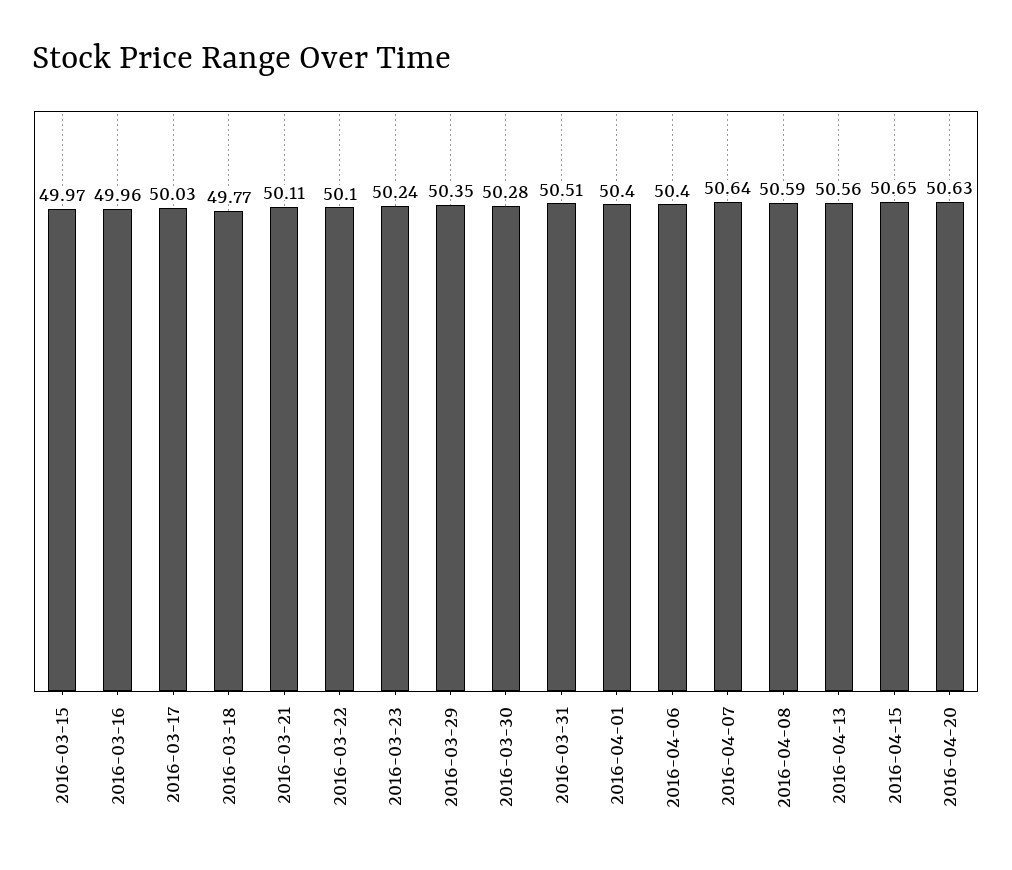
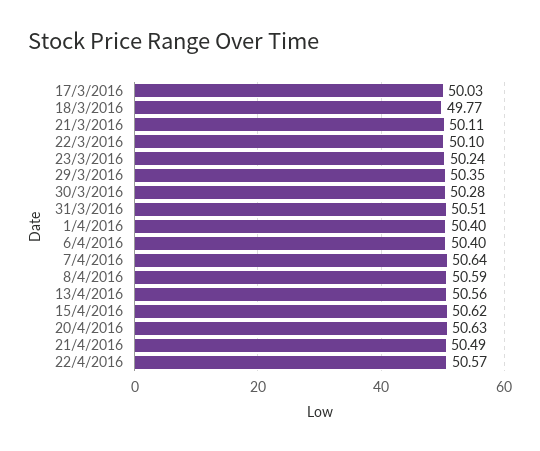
2016-03-15: 49.97 -> none
2016-03-16: 49.96 -> none
2016-04-15: 50.65 -> 50.62
21/4/2016: none -> 50.49
22/4/2016: none -> 50.57

